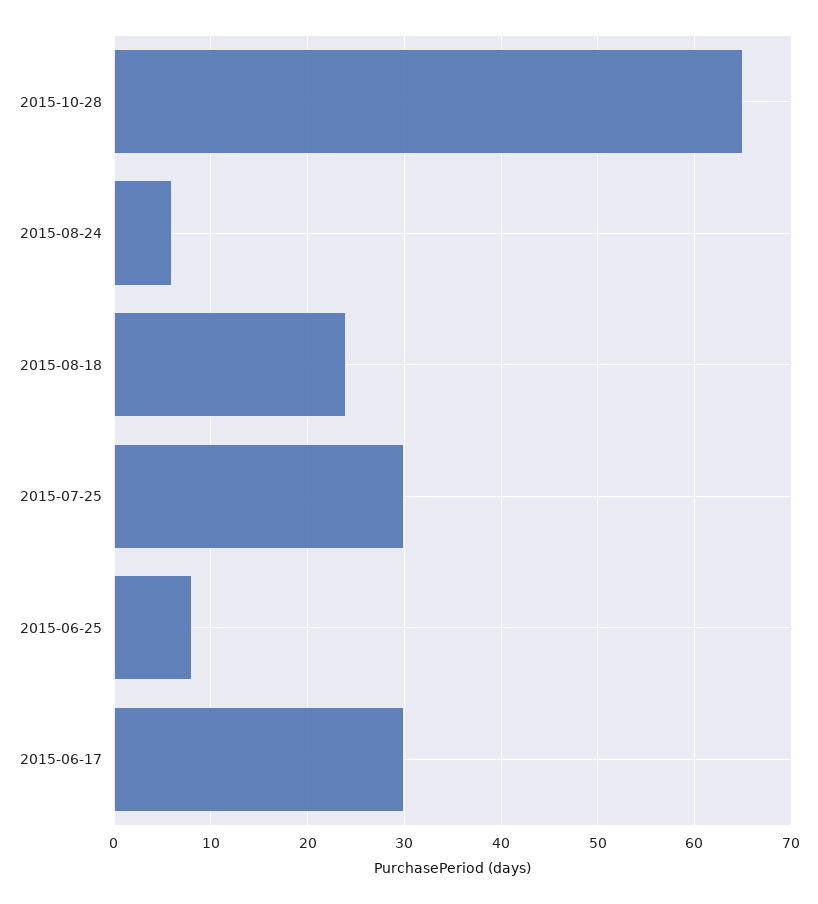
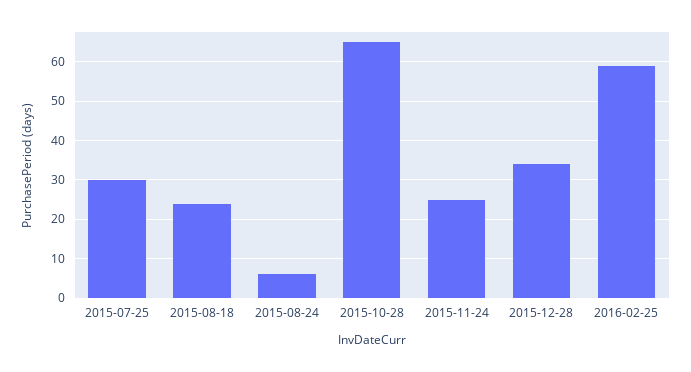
2015-06-25: 8 -> none
2015-06-17: 30 -> none
2015-11-24: none -> 25
2015-12-28: none -> 35
2016-02-25: none -> 60

